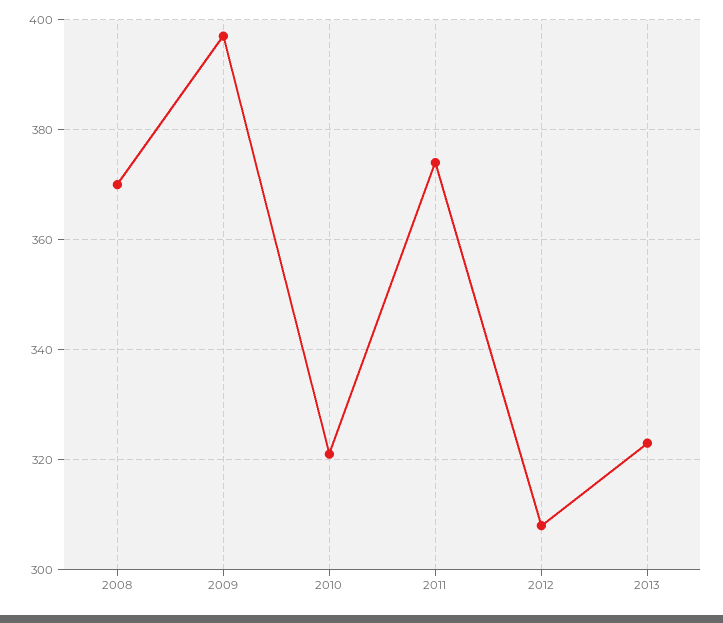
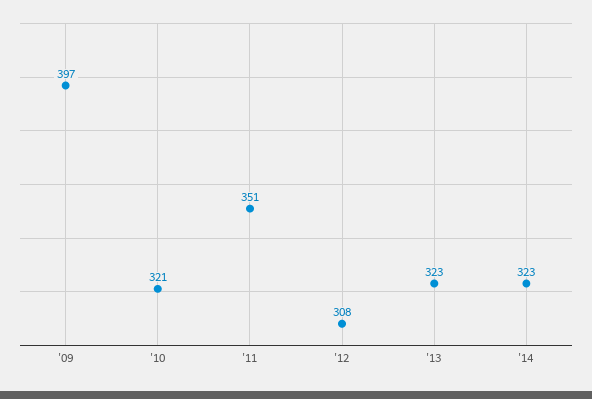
2008: 370 -> none
2011: 375 -> 351
'14: none -> 323

